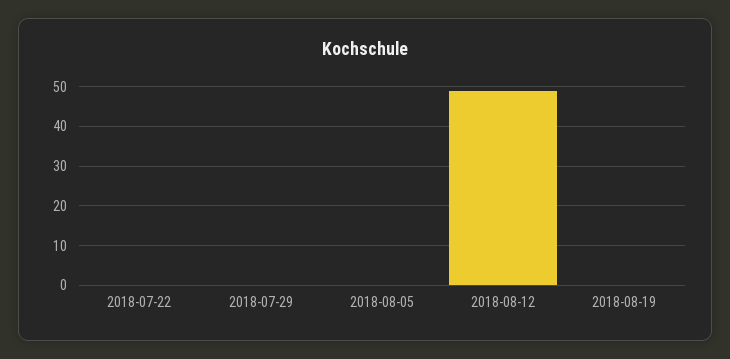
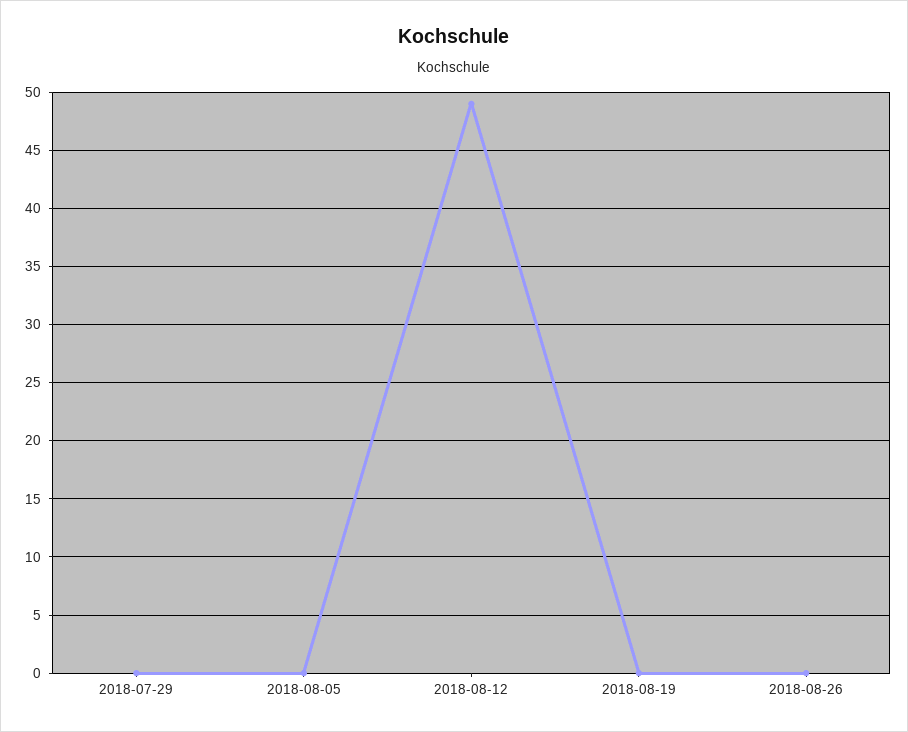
2018-07-22: 0 -> none
2018-08-26: none -> 0

